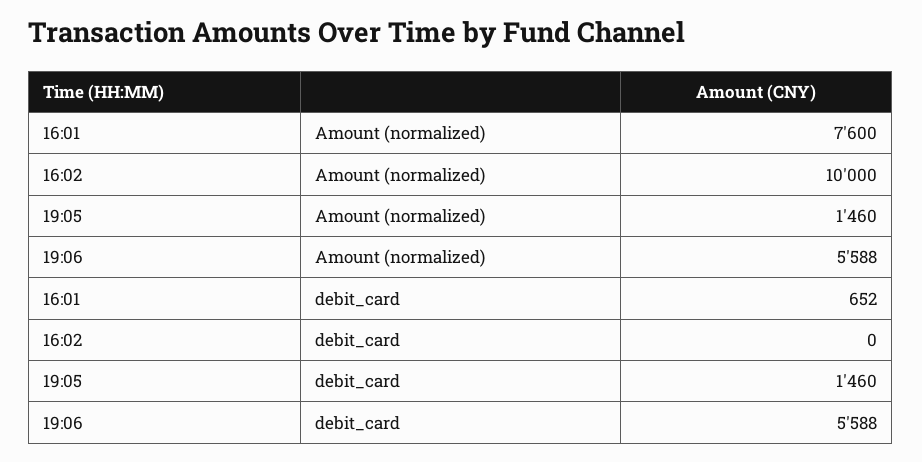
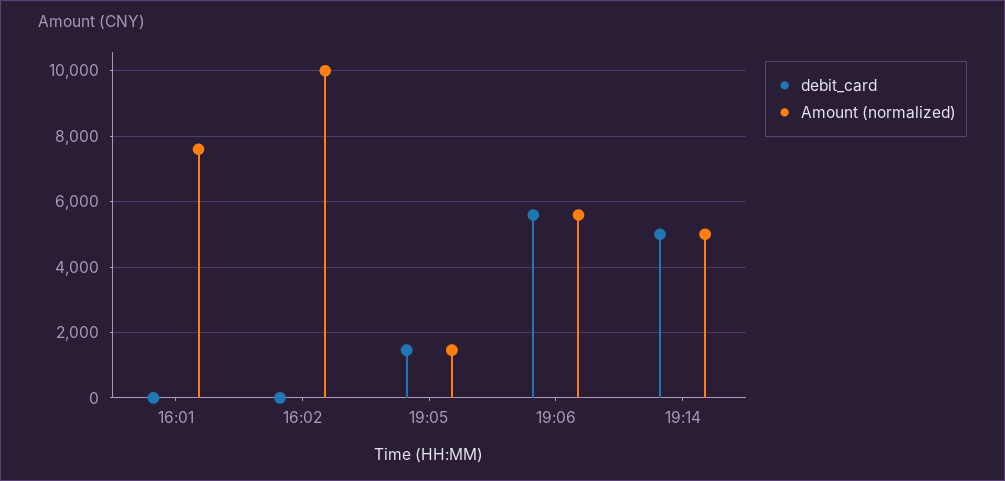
debit_card, 16:01: 652 -> 0
debit_card, 19:14: none -> 5000
Amount (normalized), 19:14: none -> 5000

